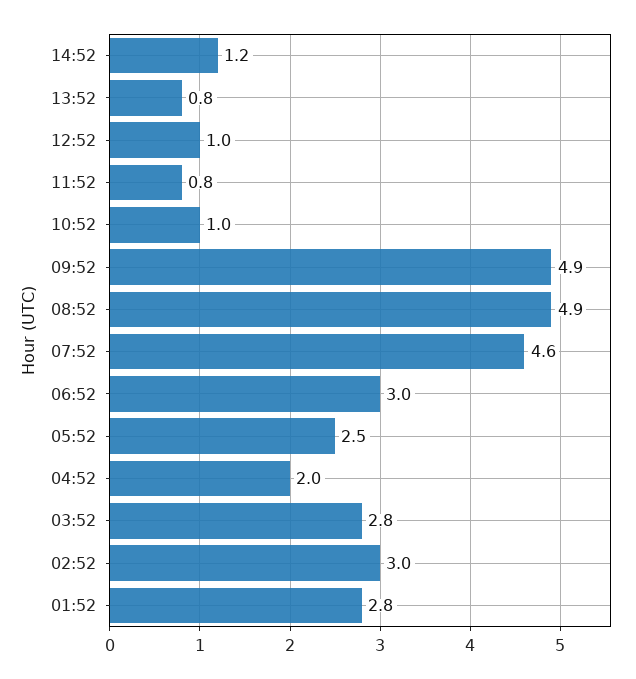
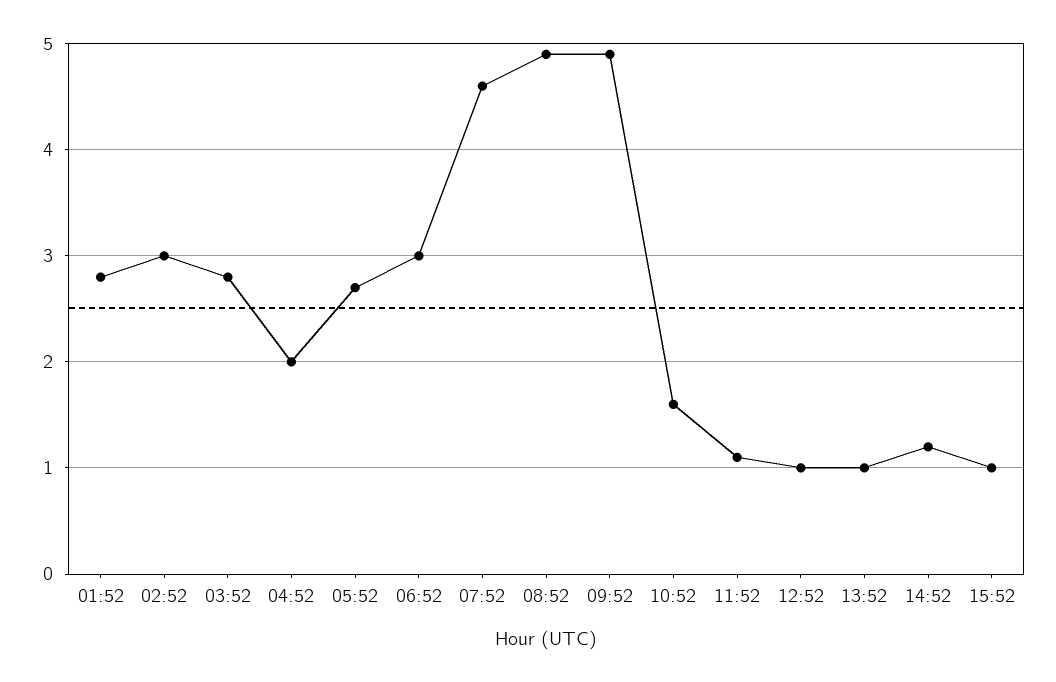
13:52: 0.8 -> 1
11:52: 0.8 -> 1.1
10:52: 1 -> 1.6
05:52: 2.5 -> 2.7
15:52: none -> 1

